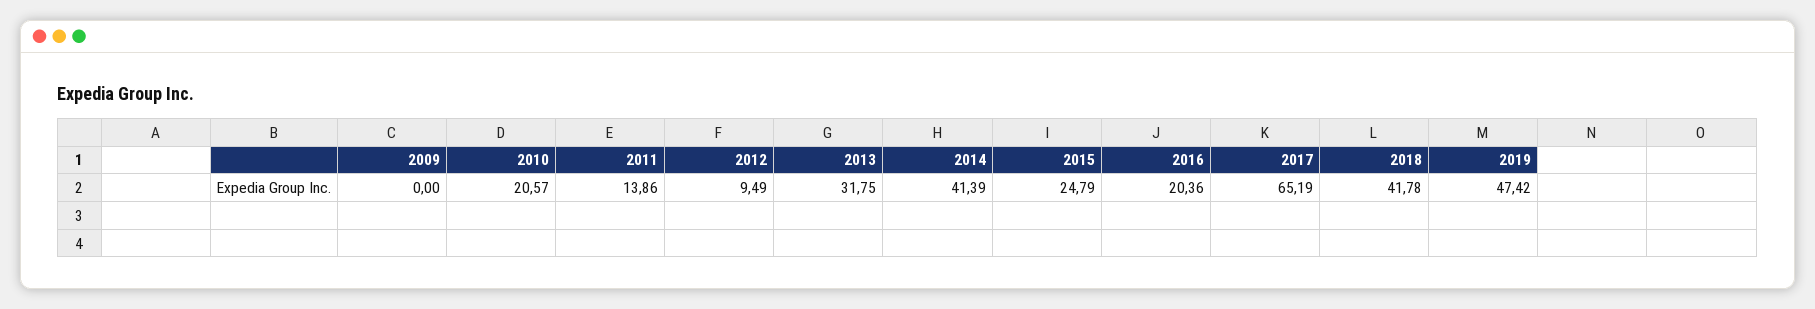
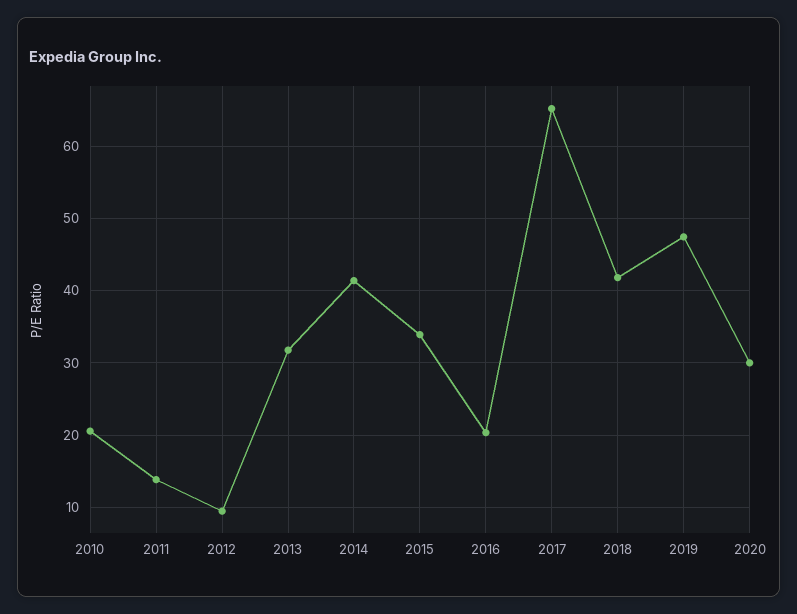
2009: 0 -> none
2015: 24.79 -> 34
2020: none -> 30

